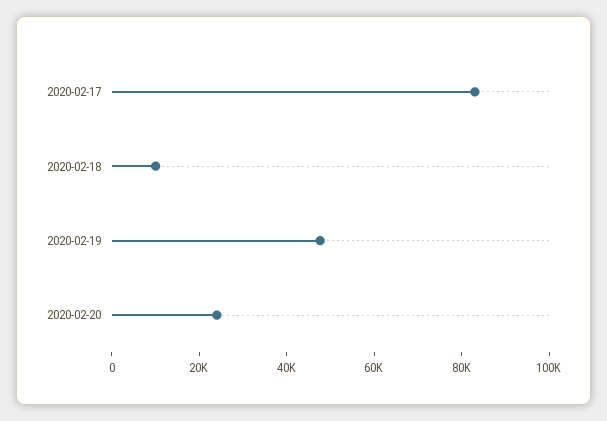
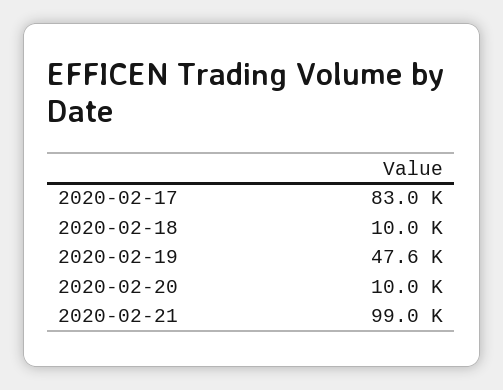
2020-02-20: 25000 -> 10000
2020-02-21: none -> 99000

